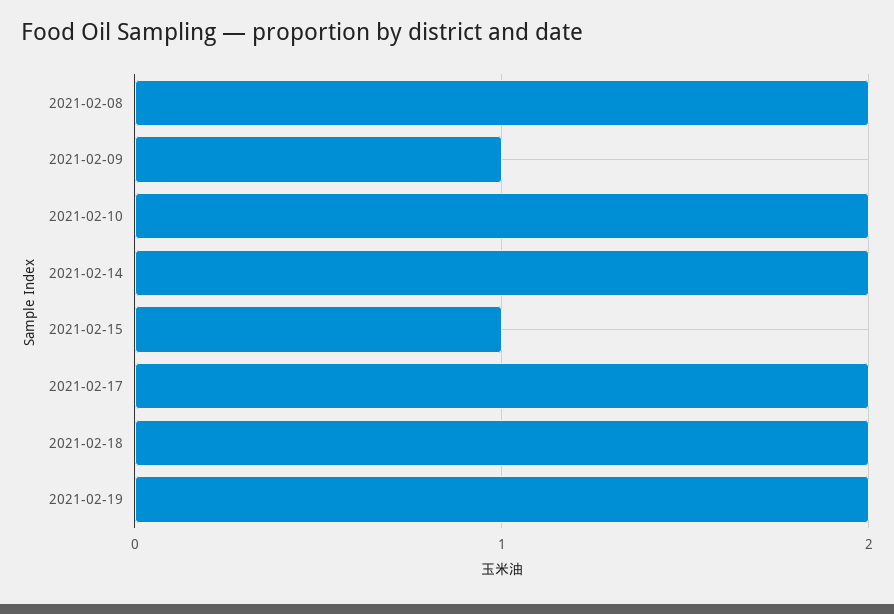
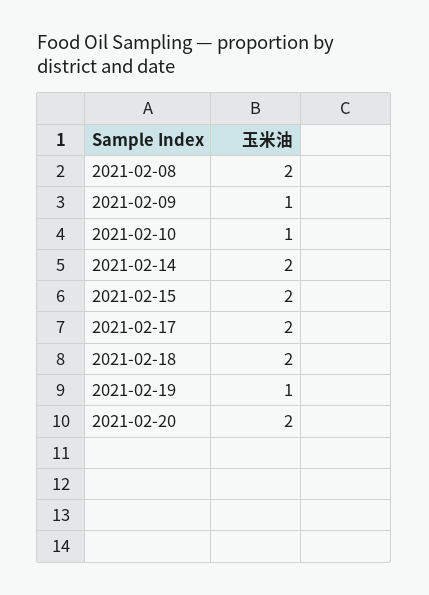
2021-02-10: 2 -> 1
2021-02-15: 1 -> 2
2021-02-19: 2 -> 1
2021-02-20: none -> 2

